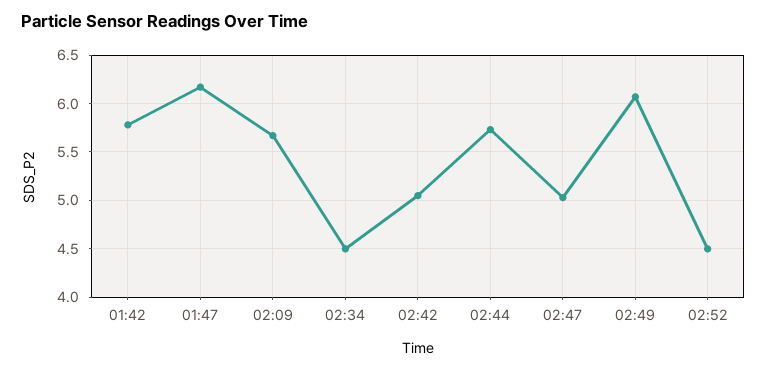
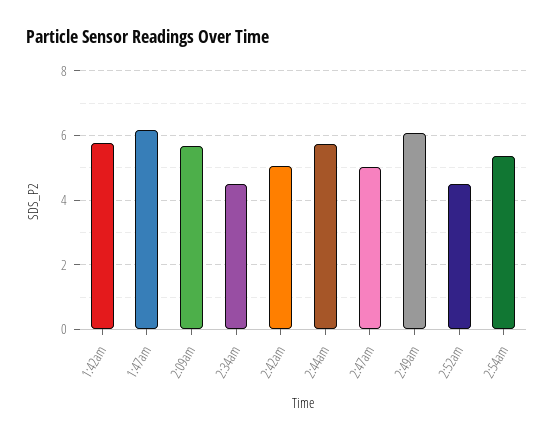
2:54am: none -> 5.4

